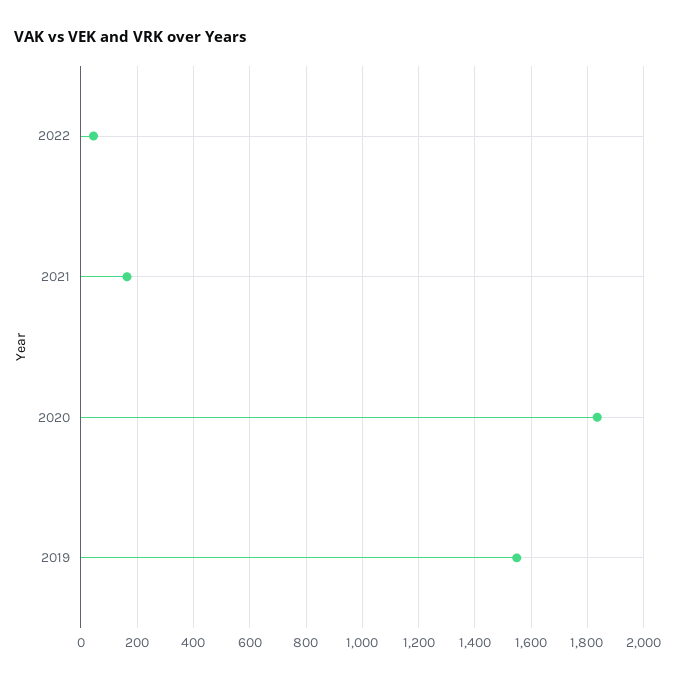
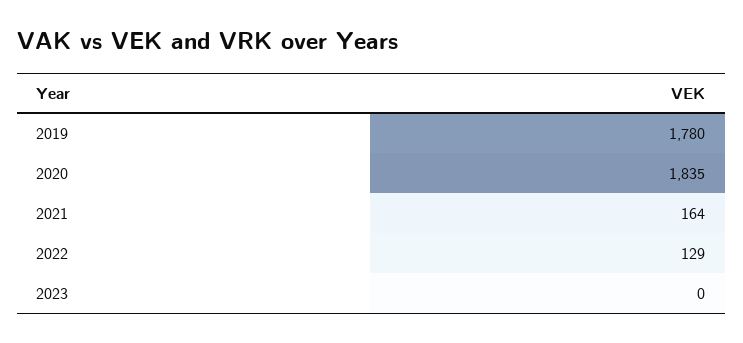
2022: 50 -> 129
2019: 1550 -> 1780
2023: none -> 0

